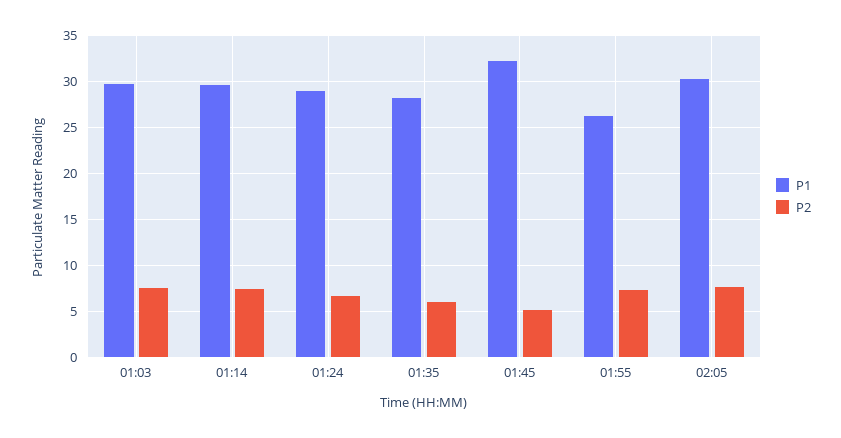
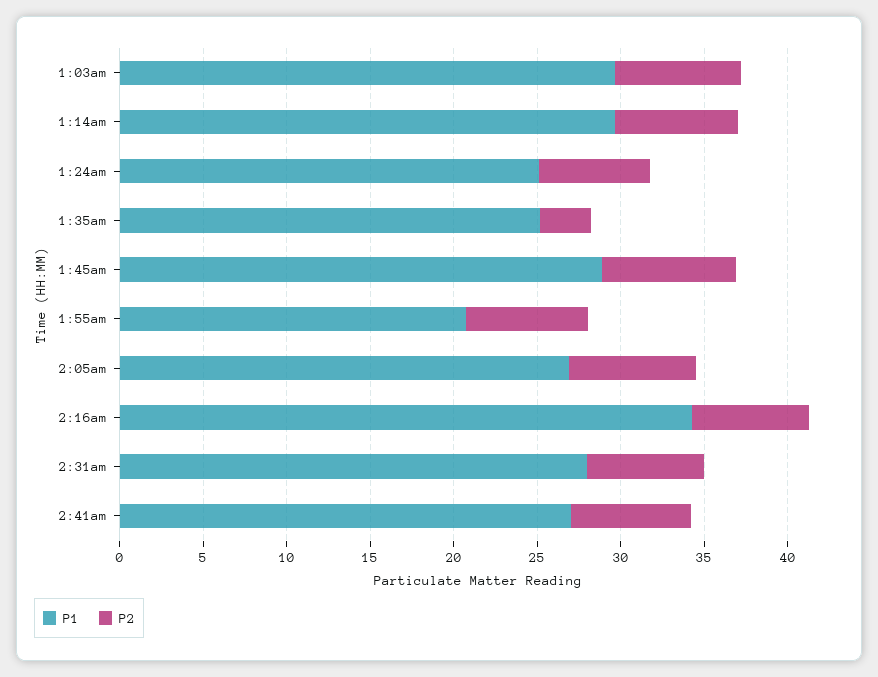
P1, 01:24: 29 -> 25
P1, 01:35: 28 -> 25
P2, 01:35: 6 -> 3
P1, 01:45: 32 -> 29
P2, 01:45: 5 -> 8
P1, 01:55: 26 -> 21
P1, 02:05: 30 -> 27
P1, 2:16am: none -> 34
P2, 2:16am: none -> 7
P1, 2:31am: none -> 28
P2, 2:31am: none -> 7
P1, 2:41am: none -> 27
P2, 2:41am: none -> 7

